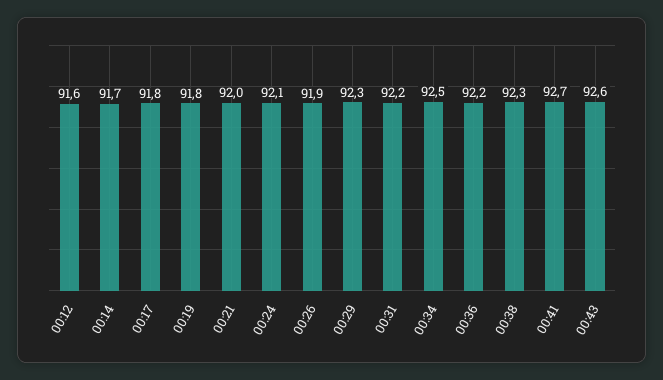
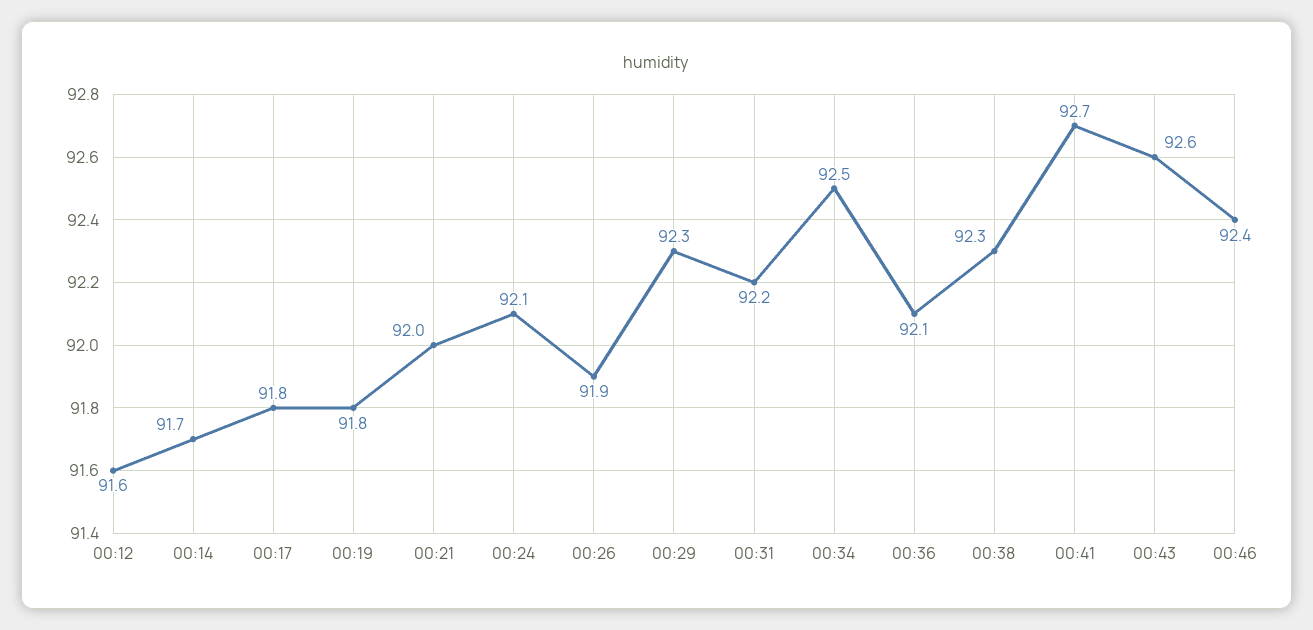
00:36: 92.2 -> 92.1
00:46: none -> 92.4

